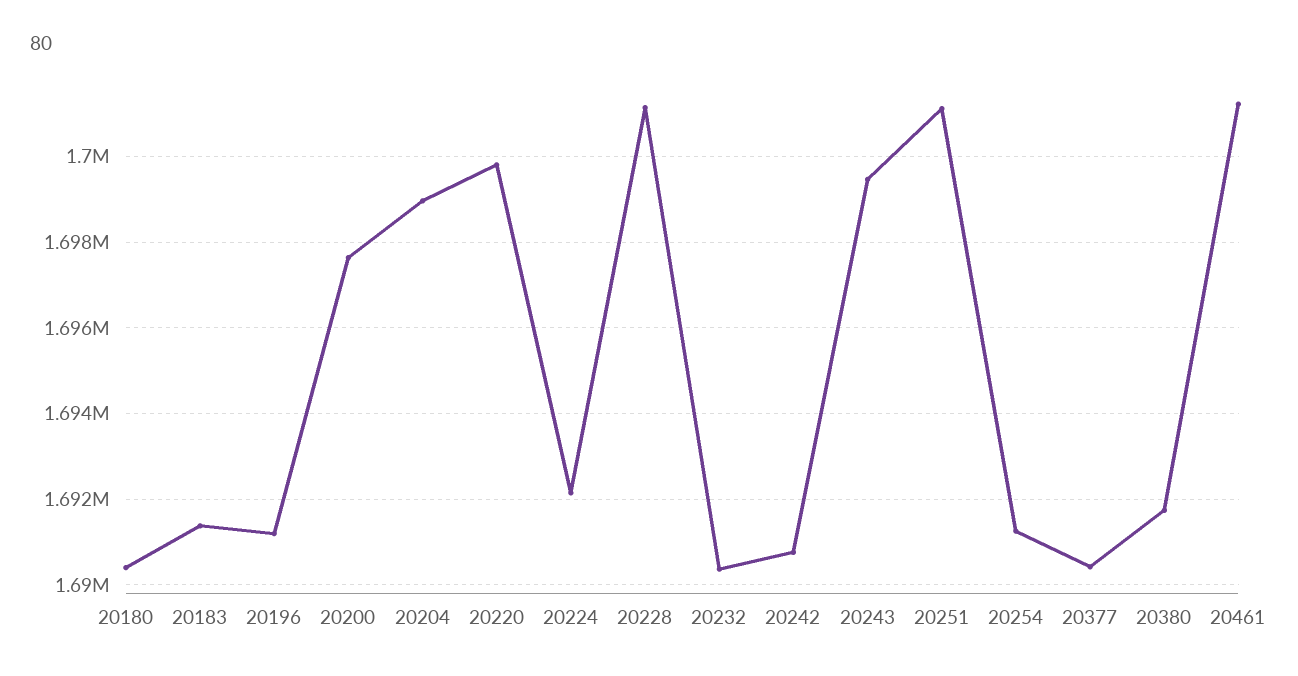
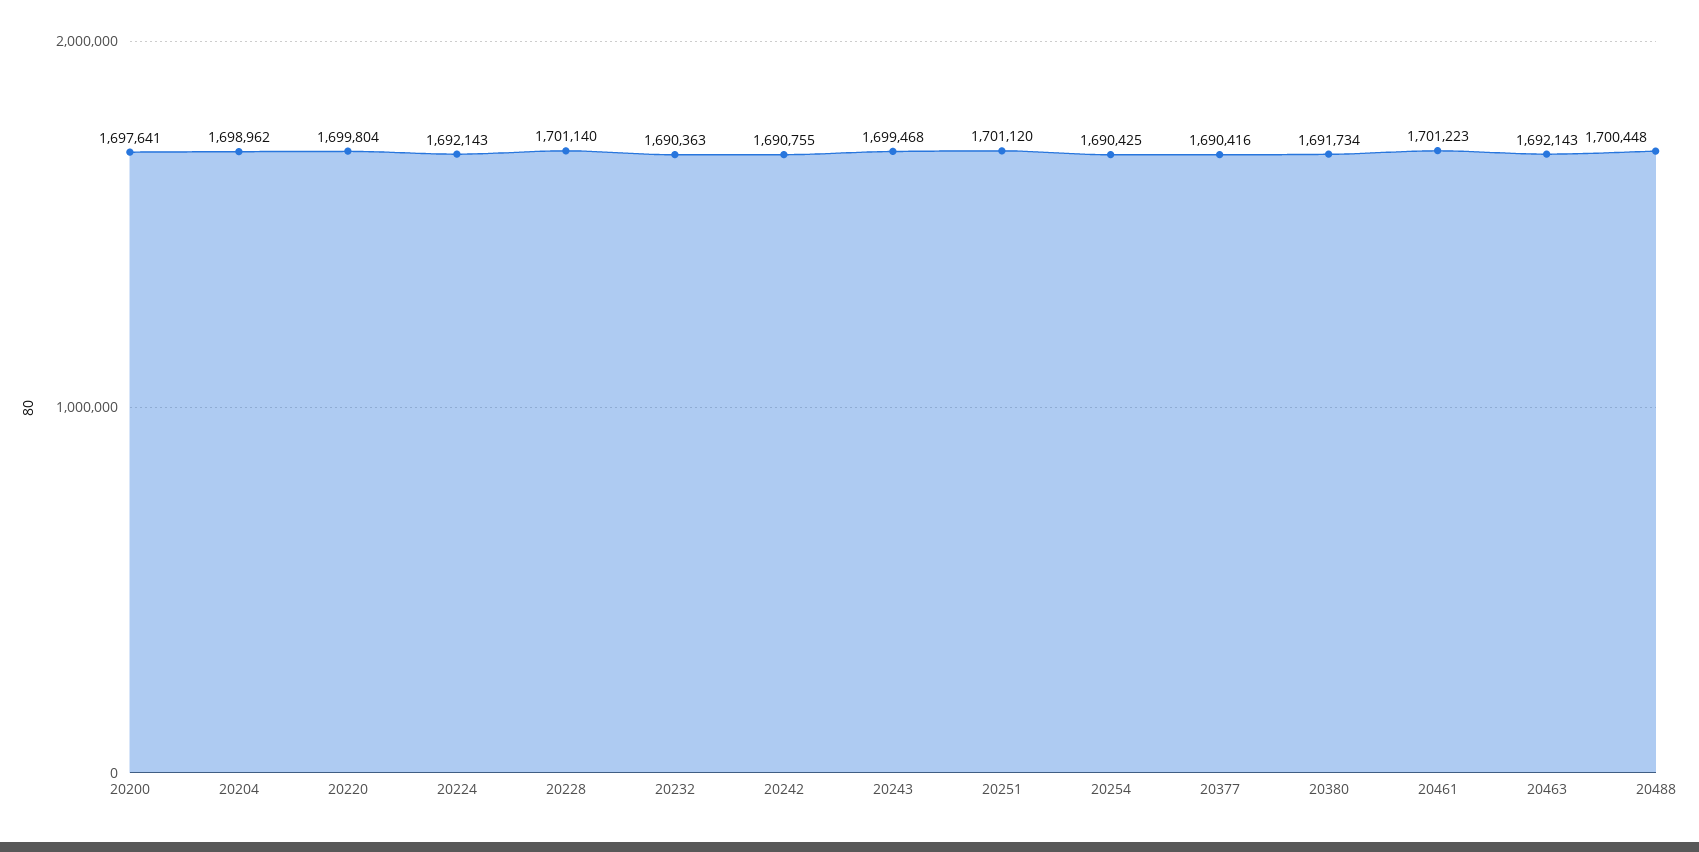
20180: 1690400 -> none
20183: 1691400 -> none
20196: 1691200 -> none
20254: 1691200 -> 1690425
20463: none -> 1692143
20488: none -> 1700448

